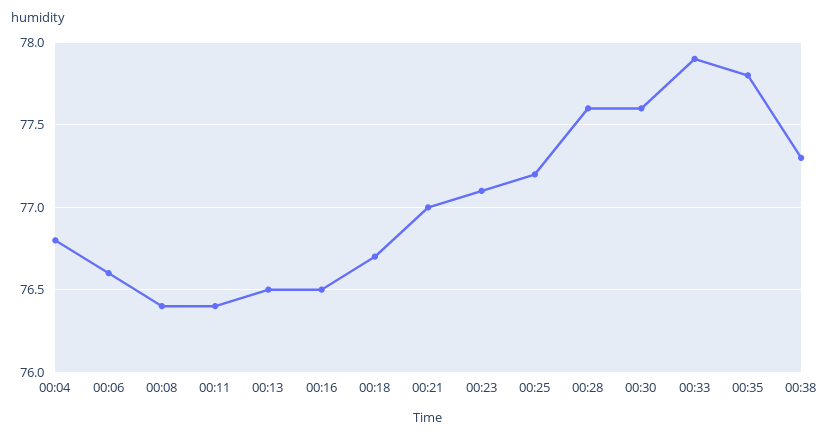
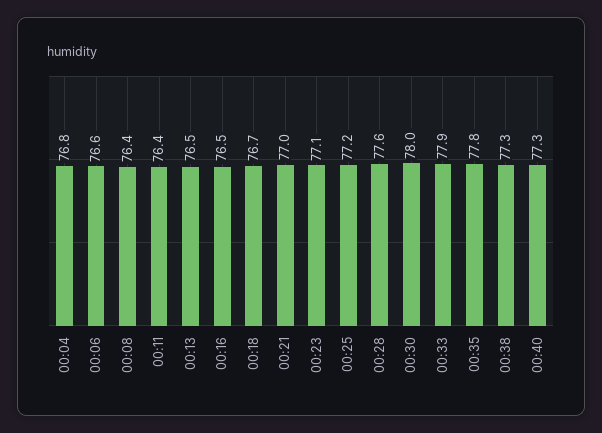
00:30: 77.6 -> 78
00:40: none -> 77.3

